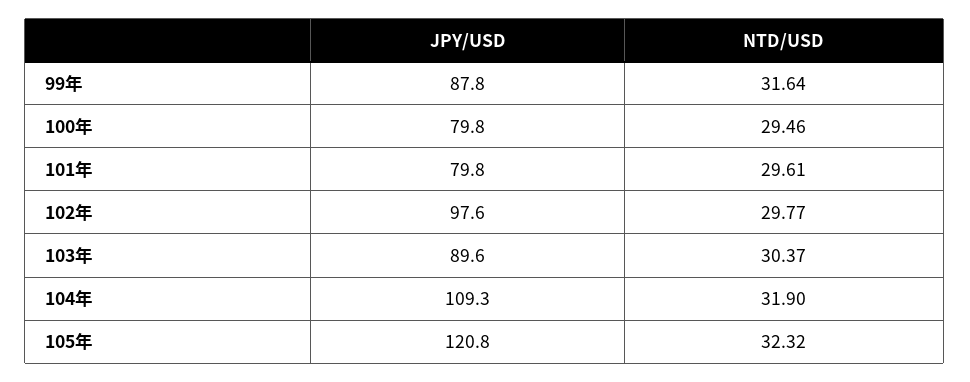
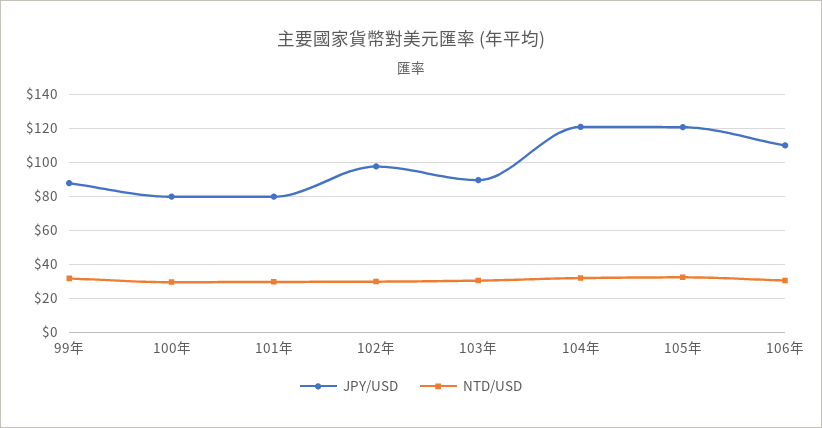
JPY/USD, 104年: 109.3 -> 120
JPY/USD, 106年: none -> 110
NTD/USD, 106年: none -> 30

